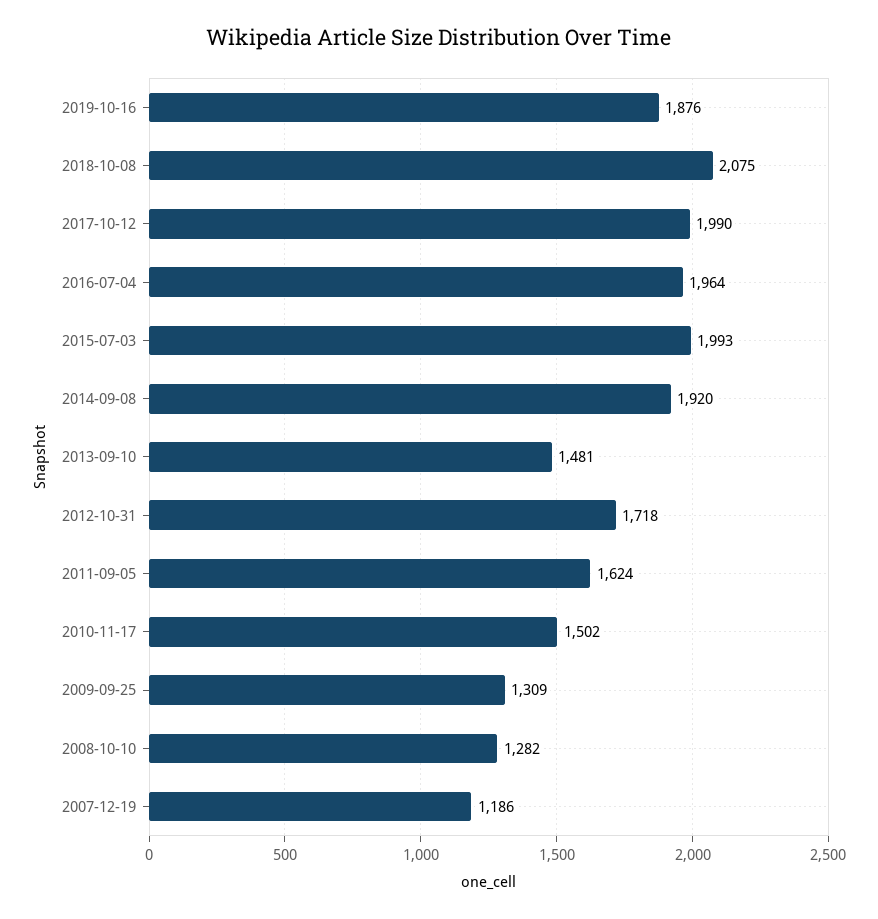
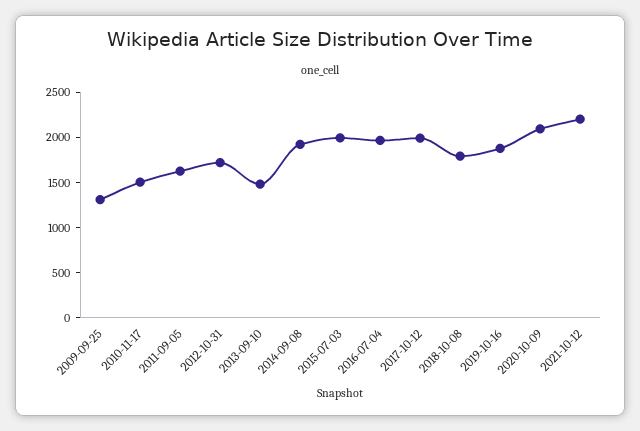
2018-10-08: 2075 -> 1800
2008-10-10: 1282 -> none
2007-12-19: 1186 -> none
2020-10-09: none -> 2100
2021-10-12: none -> 2200

